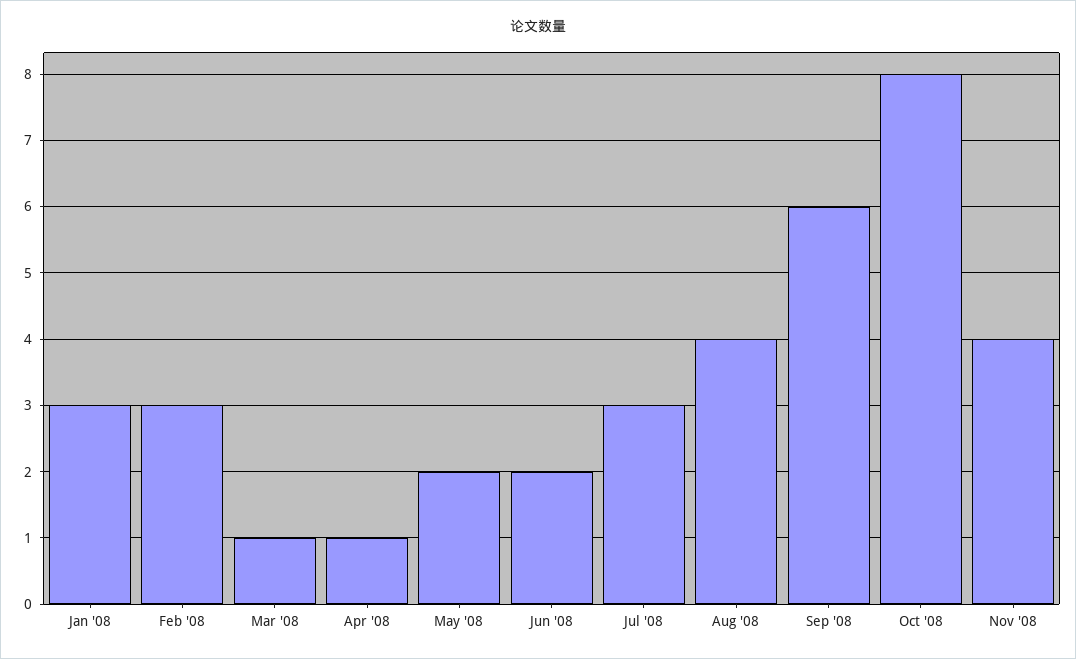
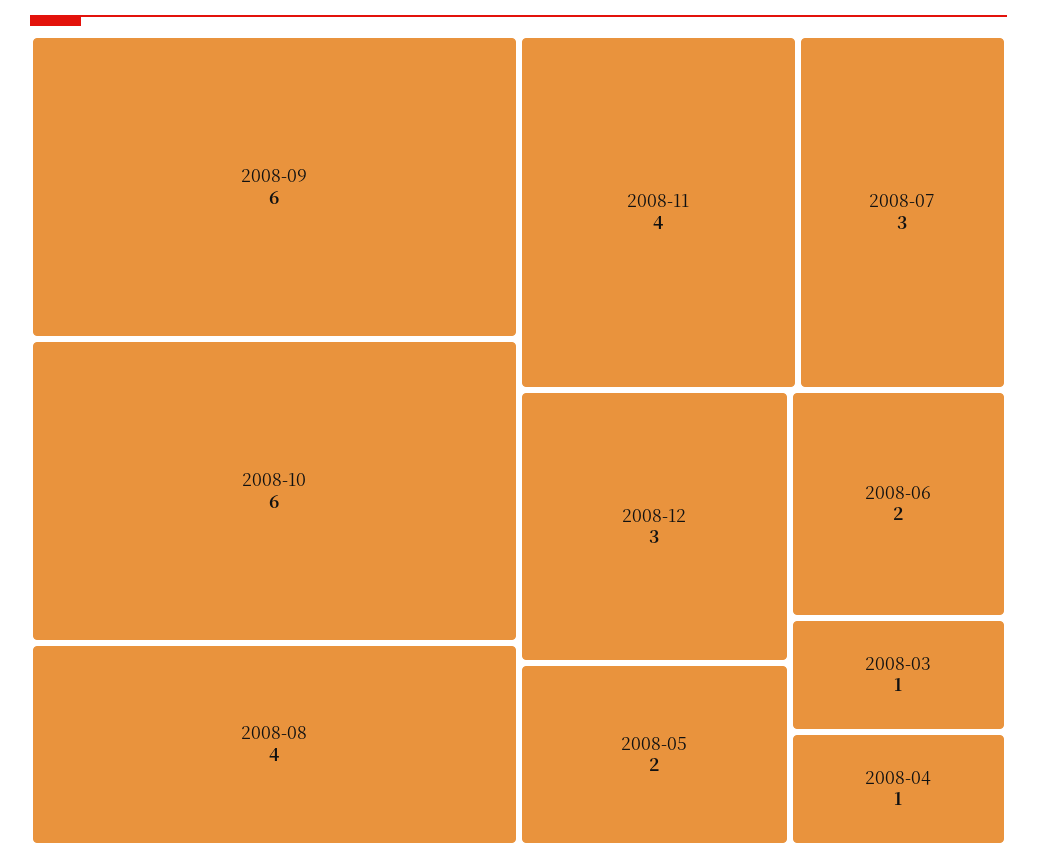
Jan '08: 3 -> none
Feb '08: 3 -> none
Oct '08: 8 -> 6
2008-12: none -> 3

